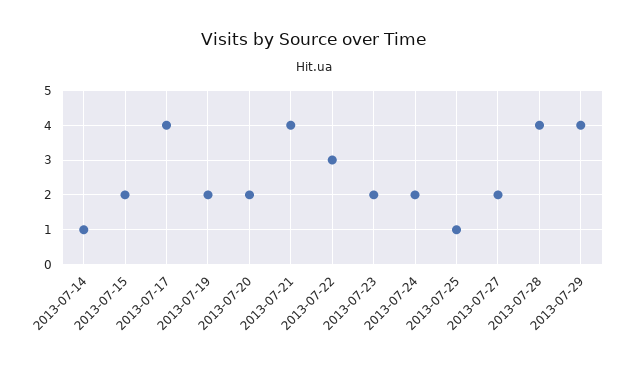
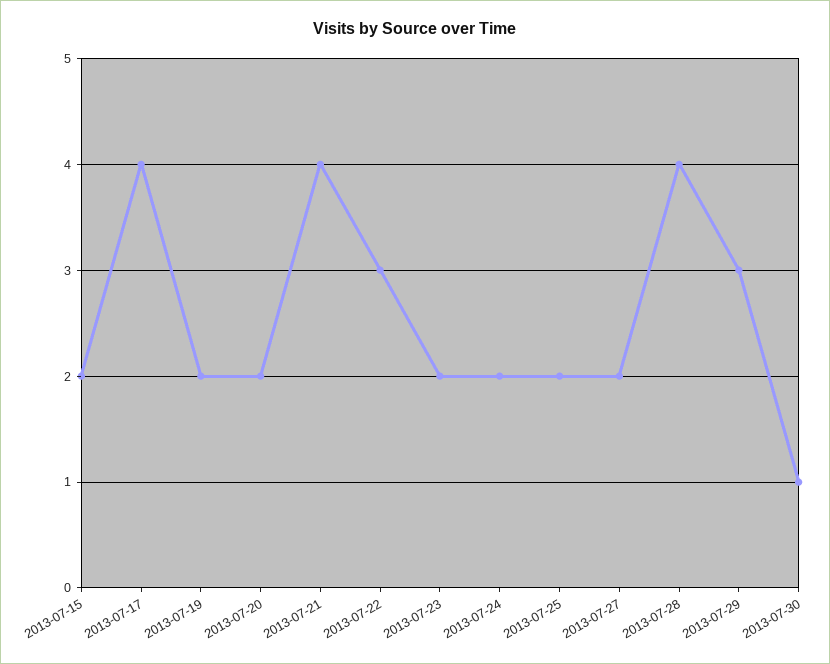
2013-07-14: 1 -> none
2013-07-25: 1 -> 2
2013-07-29: 4 -> 3
2013-07-30: none -> 1

